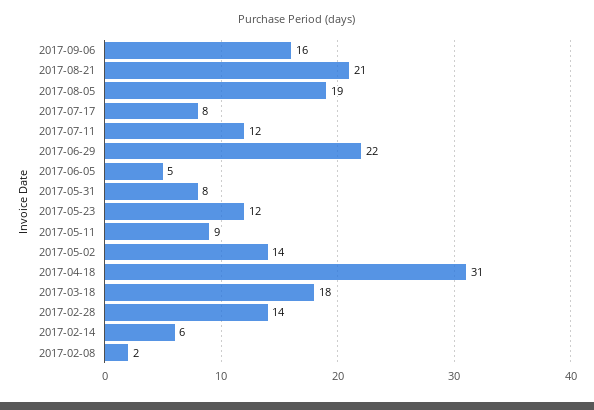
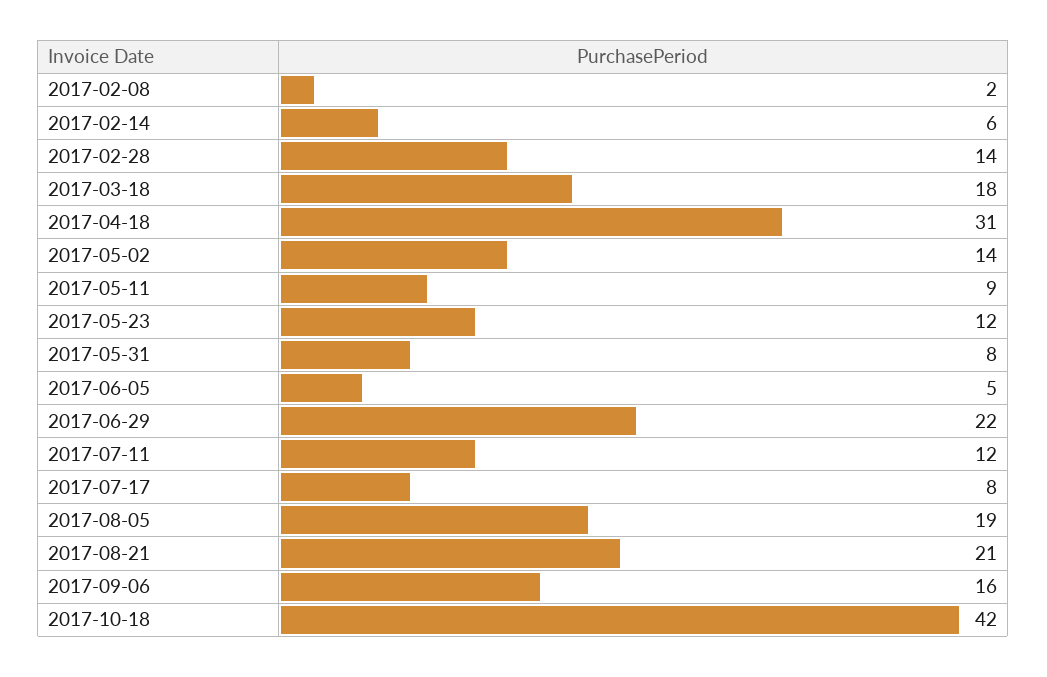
2017-10-18: none -> 42

